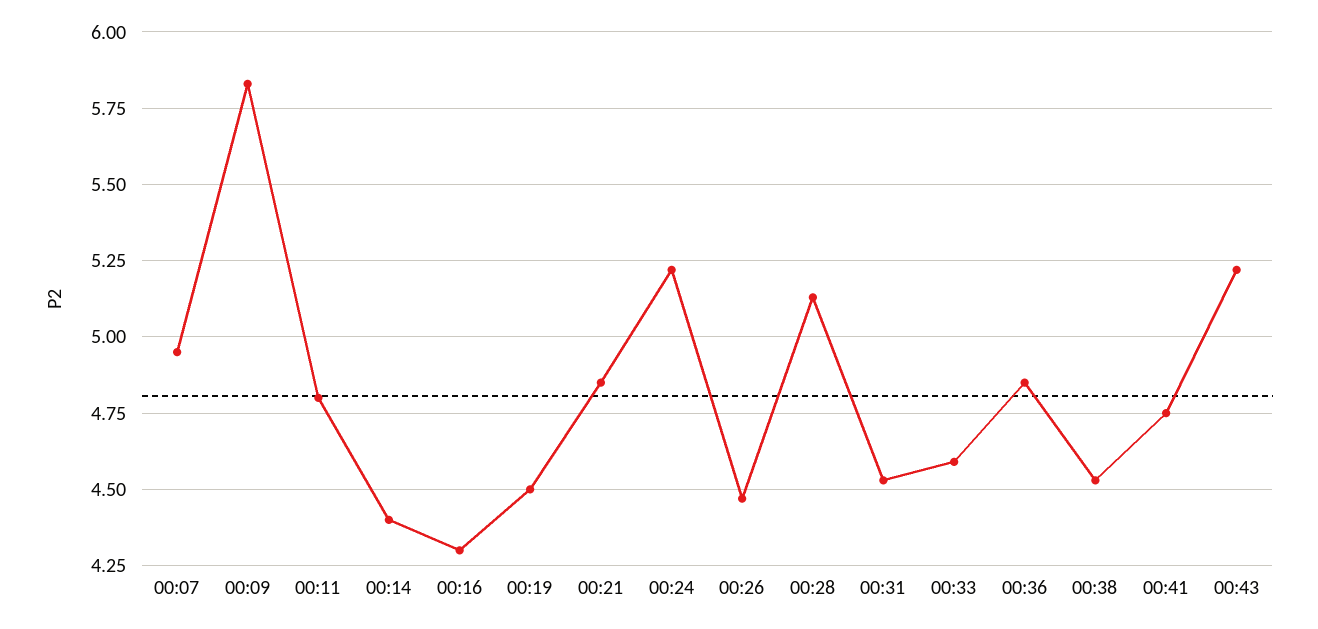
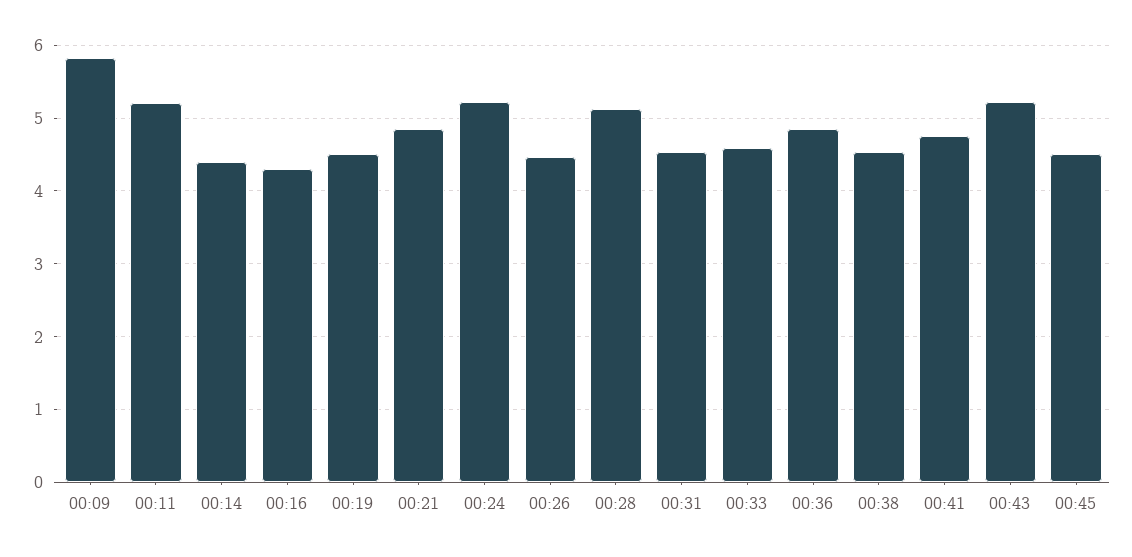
00:07: 4.95 -> none
00:11: 4.8 -> 5.2
00:45: none -> 4.5

